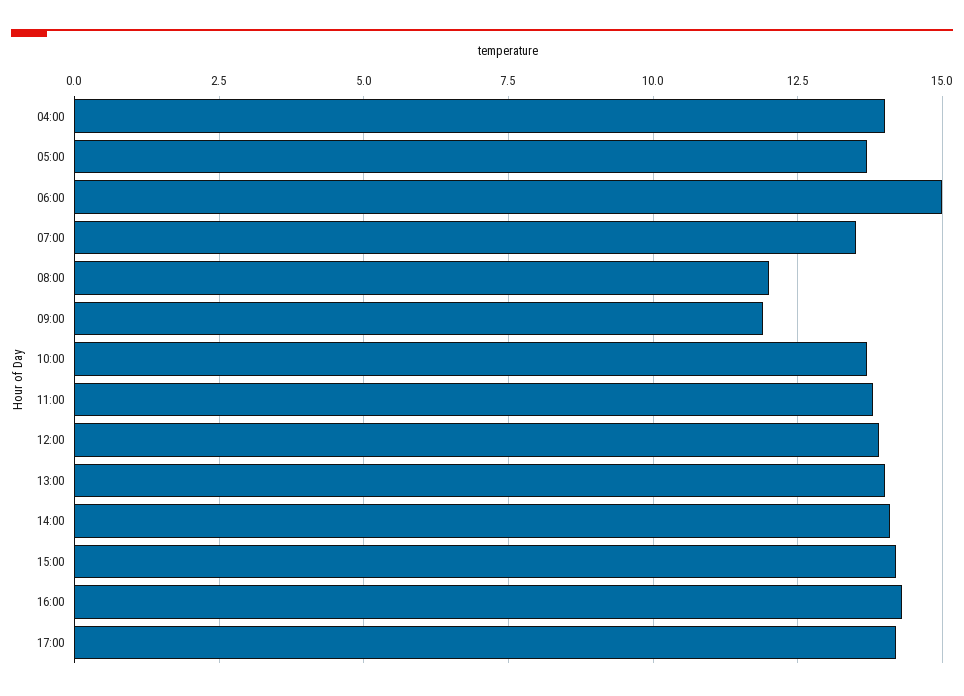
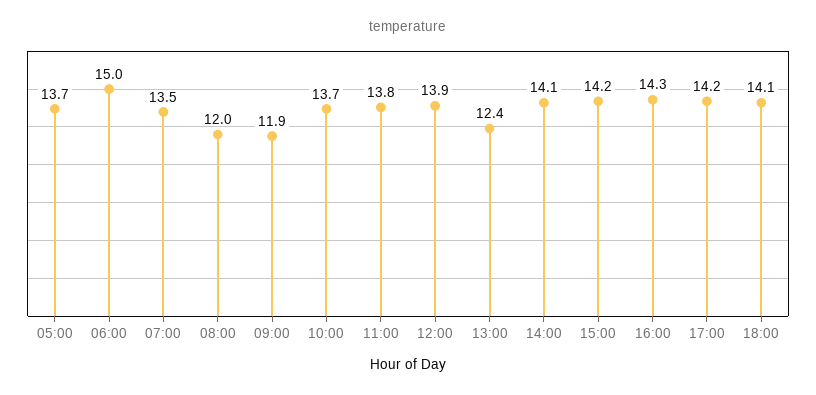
04:00: 14 -> none
13:00: 14 -> 12.4
18:00: none -> 14.1

